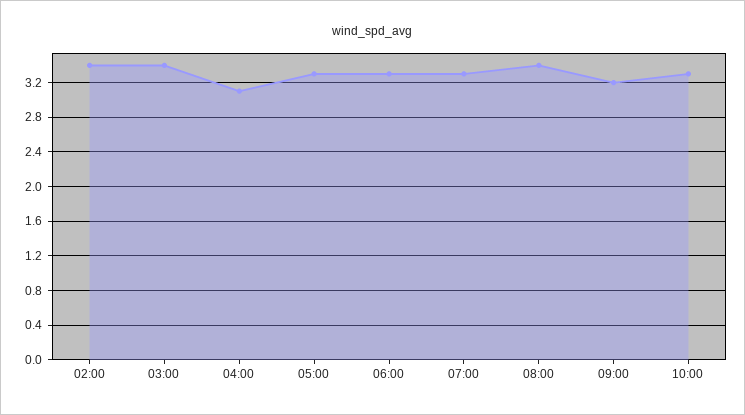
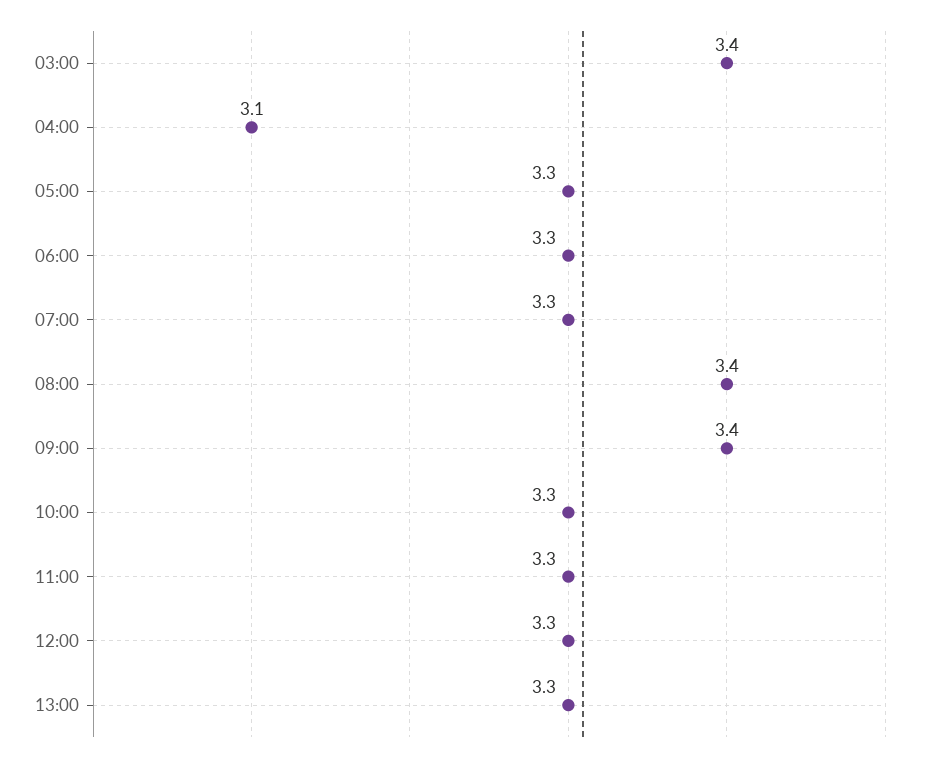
02:00: 3.4 -> none
09:00: 3.2 -> 3.4
11:00: none -> 3.3
12:00: none -> 3.3
13:00: none -> 3.3

